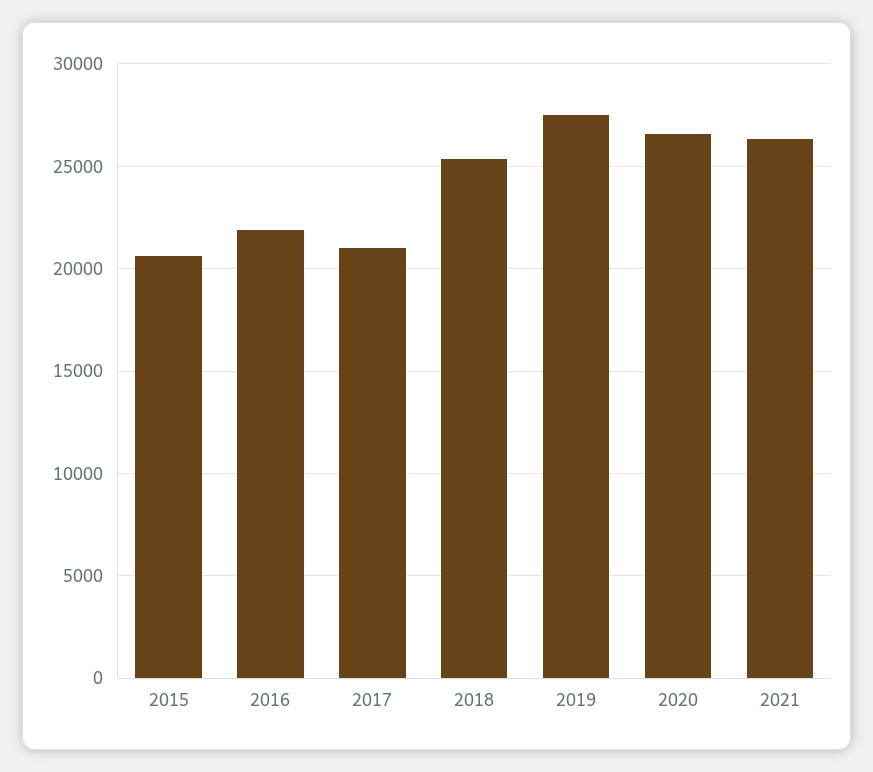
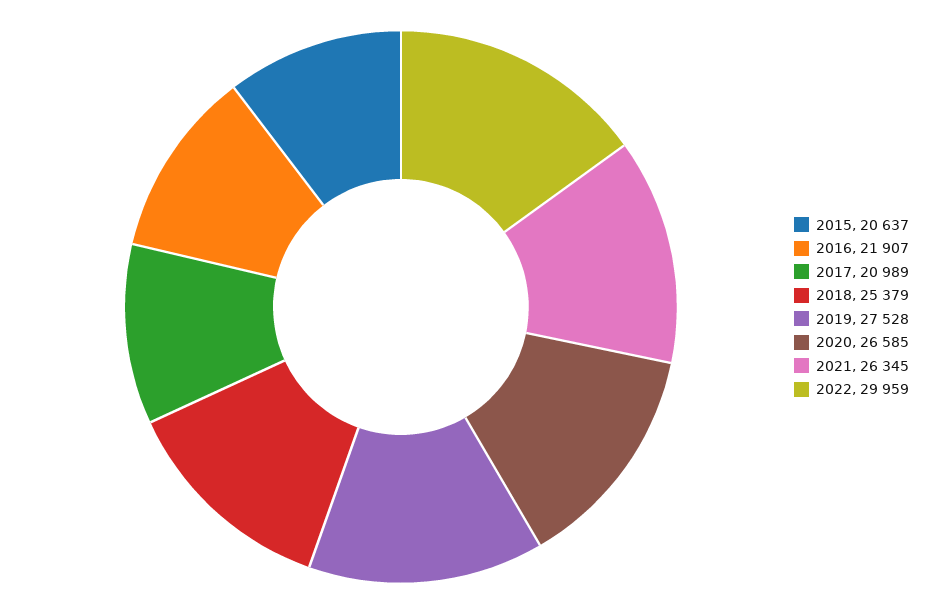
2022: none -> 29959

